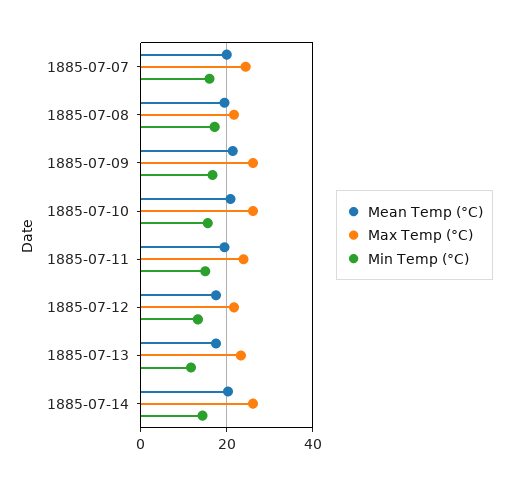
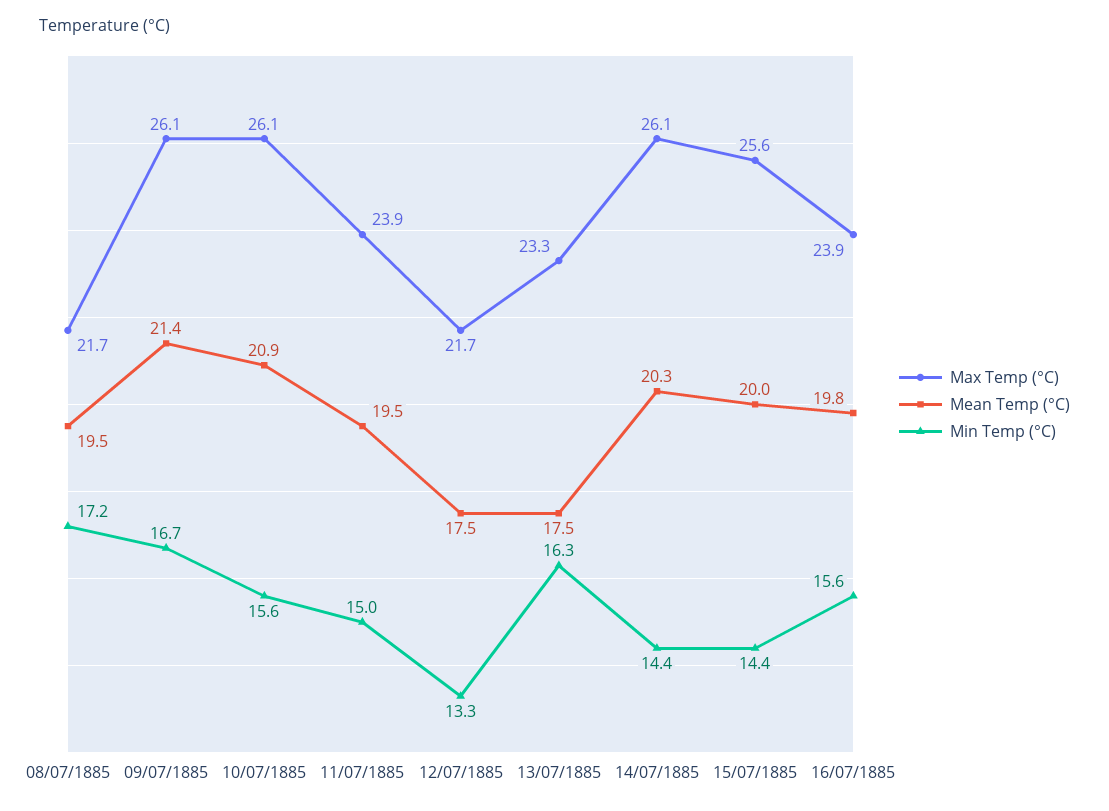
Mean Temp (°C), 1885-07-07: 20 -> none
Max Temp (°C), 1885-07-07: 24 -> none
Min Temp (°C), 1885-07-07: 16 -> none
Min Temp (°C), 1885-07-13: 12 -> 16.3
Max Temp (°C), 15/07/1885: none -> 25.6
Mean Temp (°C), 15/07/1885: none -> 20
Min Temp (°C), 15/07/1885: none -> 14.4
Max Temp (°C), 16/07/1885: none -> 23.9
Mean Temp (°C), 16/07/1885: none -> 19.8
Min Temp (°C), 16/07/1885: none -> 15.6

